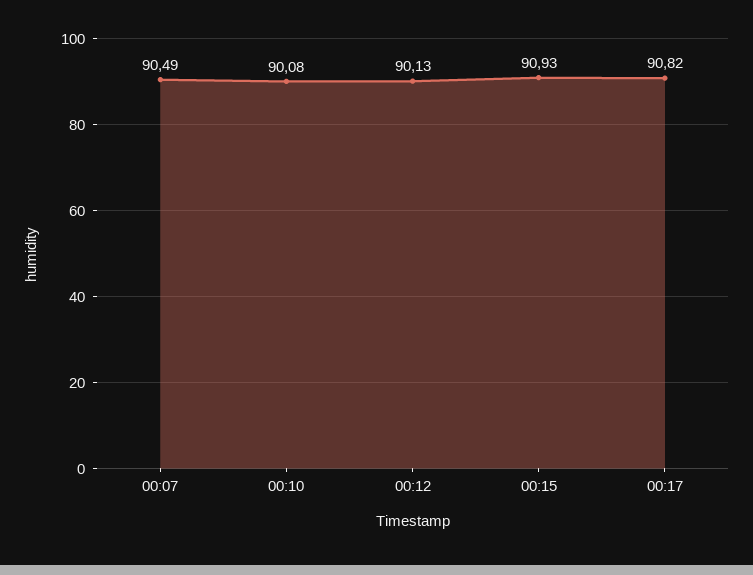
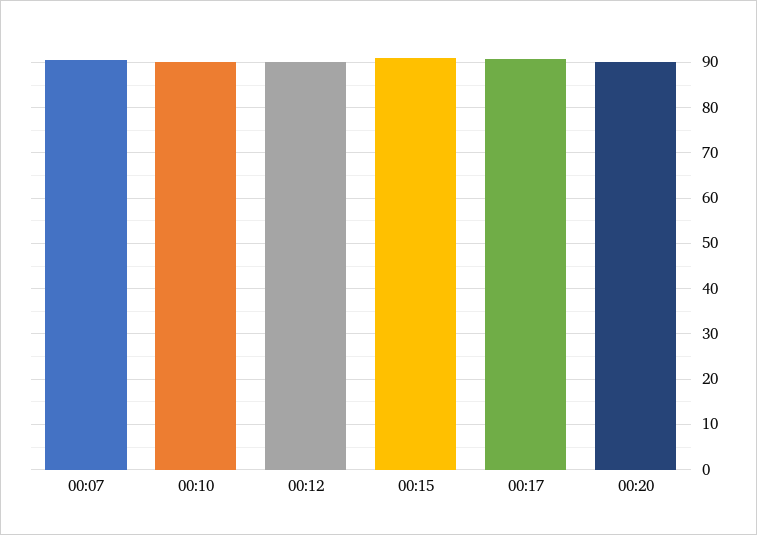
00:20: none -> 90

